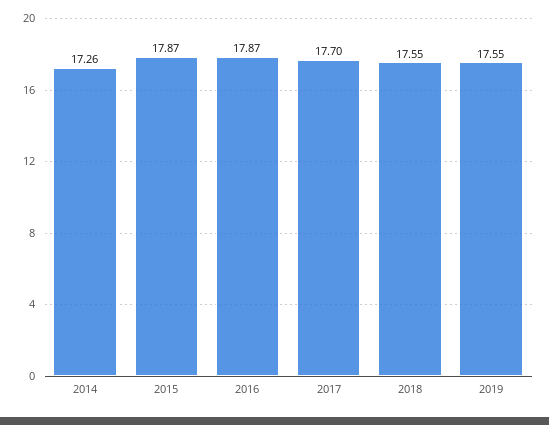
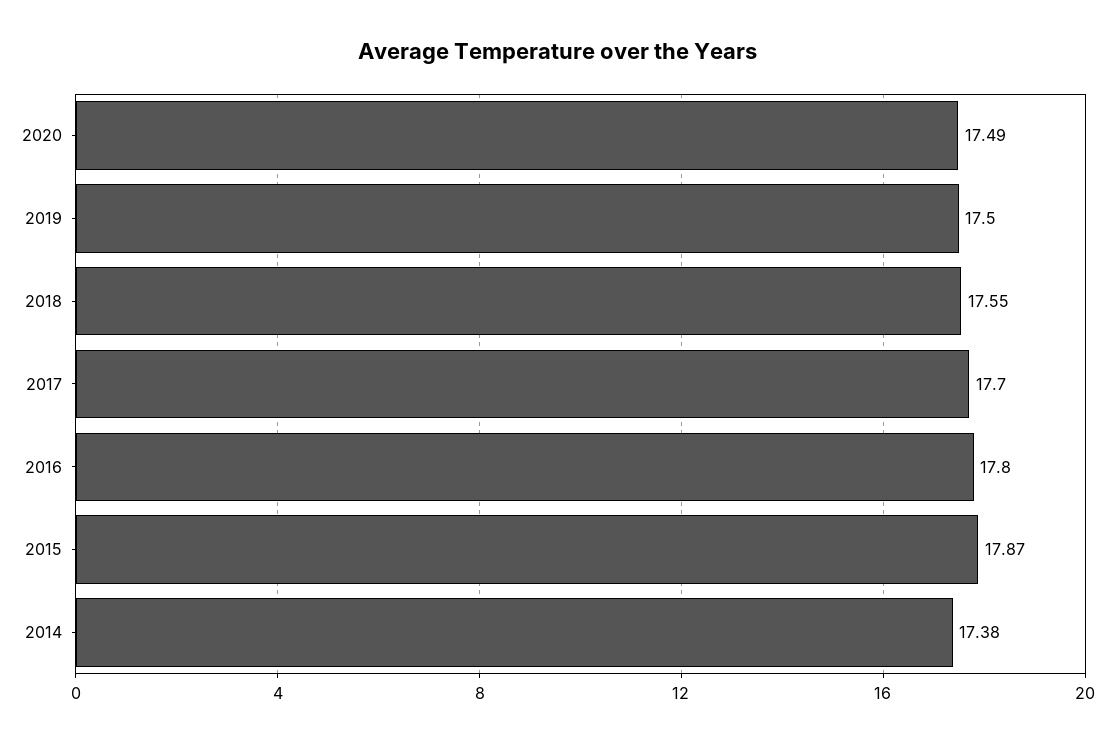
2014: 17.26 -> 17.38
2016: 17.87 -> 17.8
2019: 17.55 -> 17.5
2020: none -> 17.49

